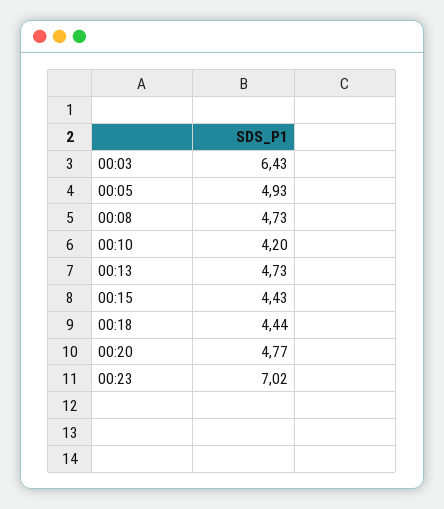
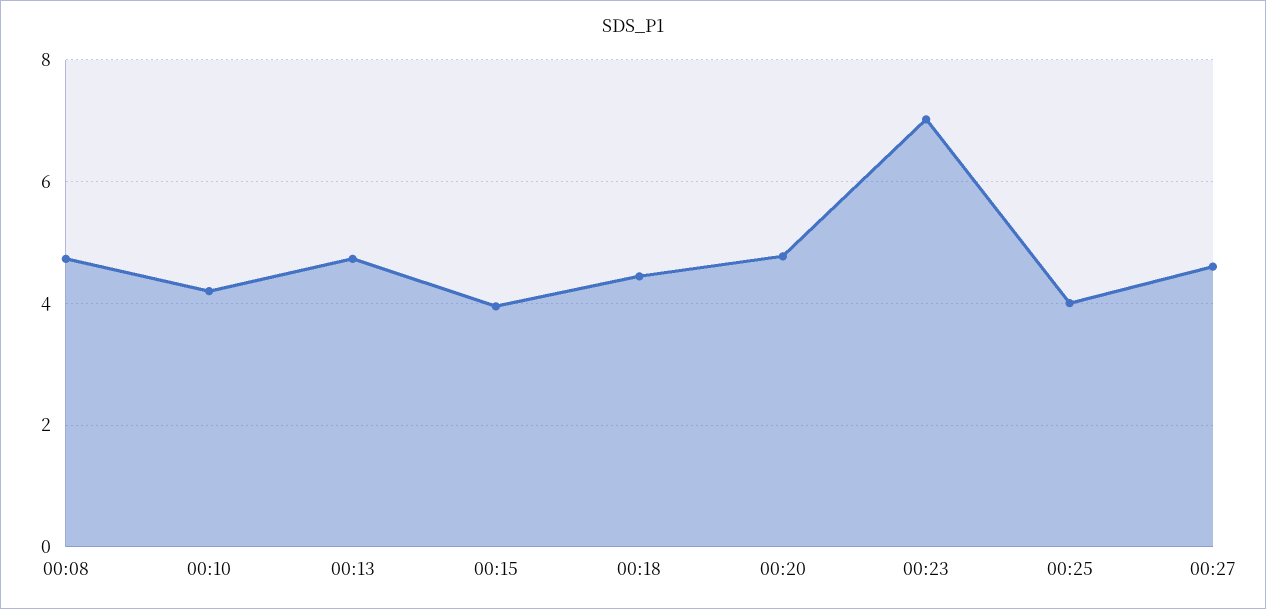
00:03: 6.43 -> none
00:05: 4.93 -> none
00:15: 4.43 -> 4
00:25: none -> 4
00:27: none -> 4.6

